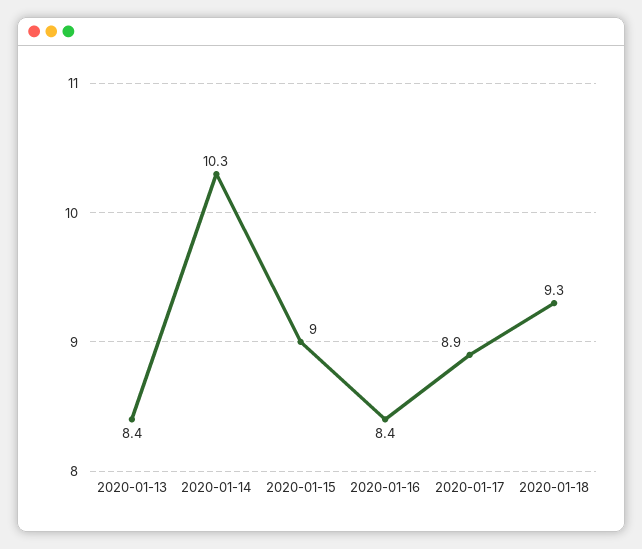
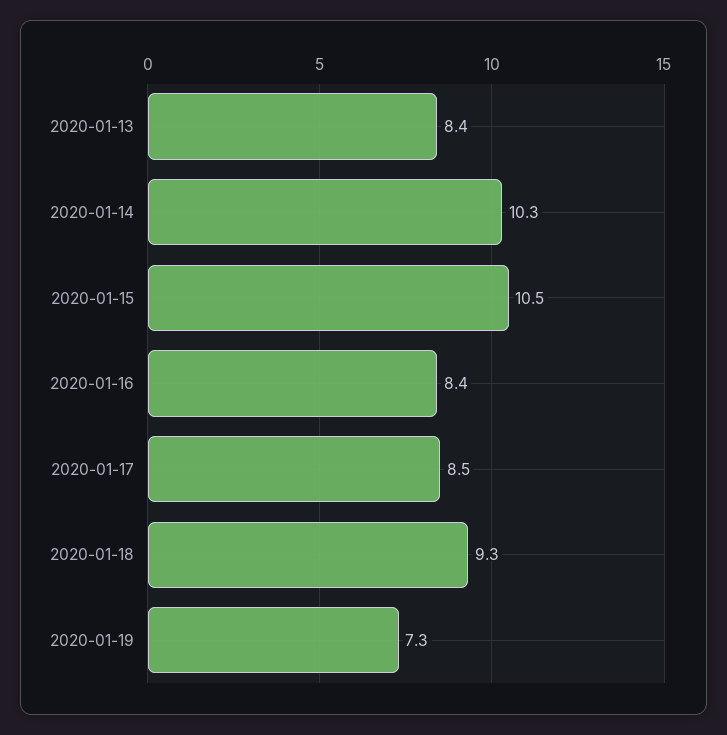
2020-01-15: 9 -> 10.5
2020-01-17: 8.9 -> 8.5
2020-01-19: none -> 7.3

